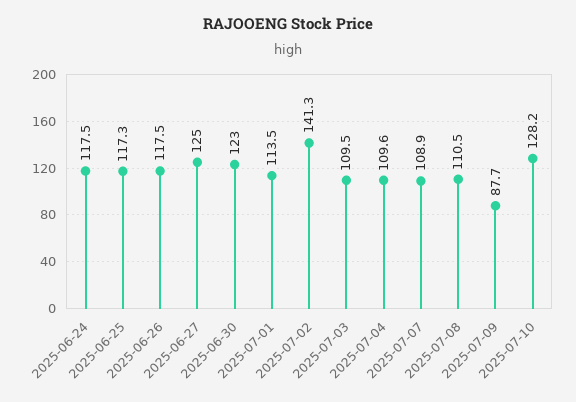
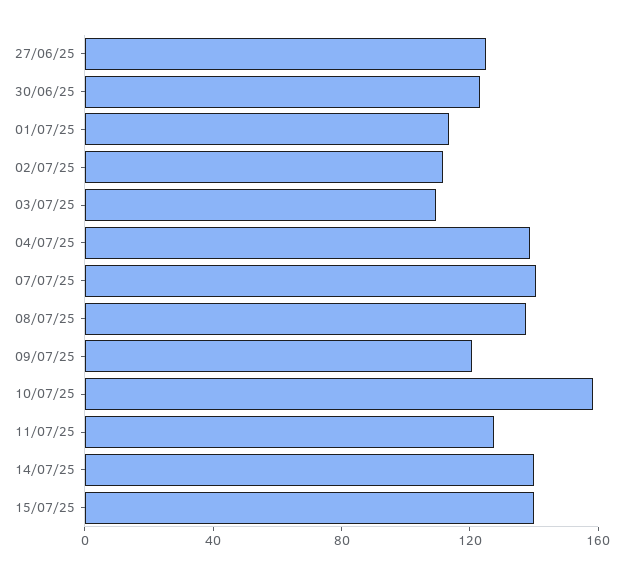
2025-06-24: 117.5 -> none
2025-06-25: 117.3 -> none
2025-06-26: 117.5 -> none
2025-07-02: 141.3 -> 110
2025-07-04: 109.6 -> 140
2025-07-07: 108.9 -> 140
2025-07-08: 110.5 -> 140
2025-07-09: 87.7 -> 120
2025-07-10: 128.2 -> 160
11/07/25: none -> 130
14/07/25: none -> 140
15/07/25: none -> 140

